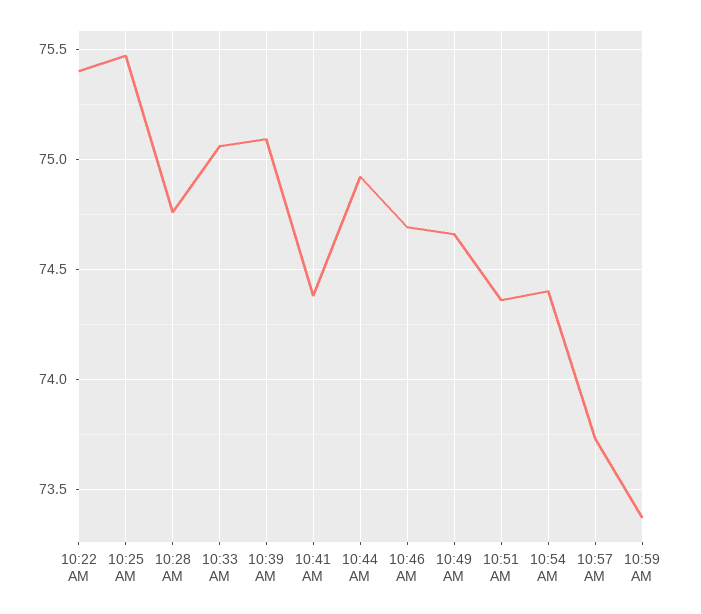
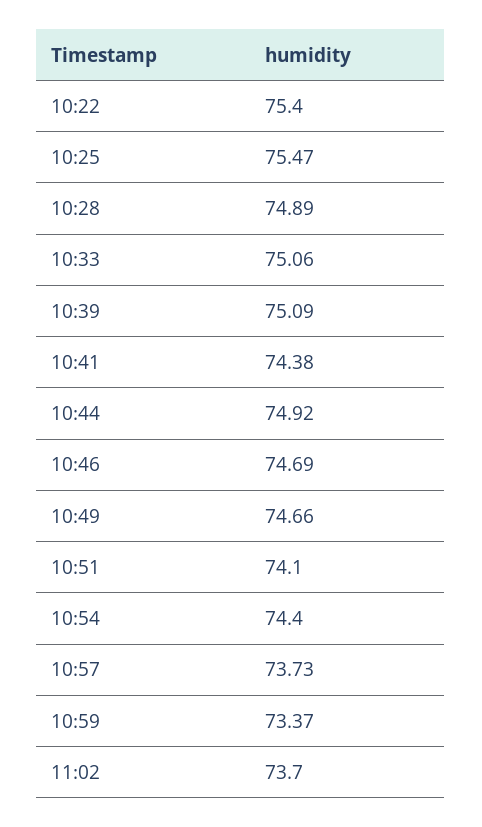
10:28 AM: 74.75 -> 74.89
10:51 AM: 74.35 -> 74.1
11:02: none -> 73.7

